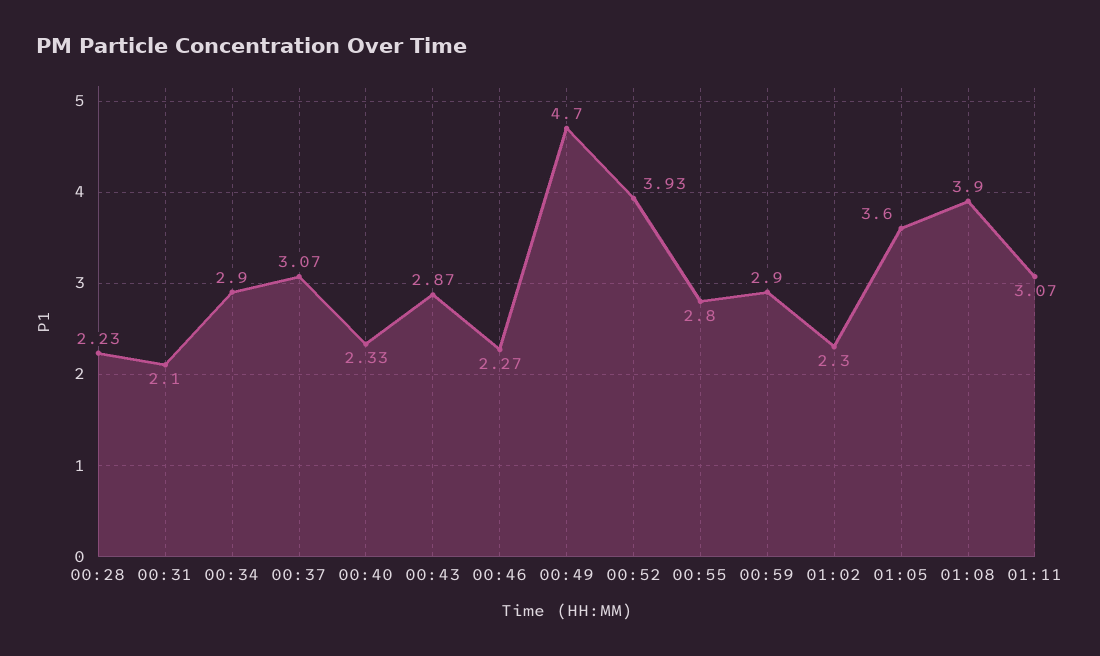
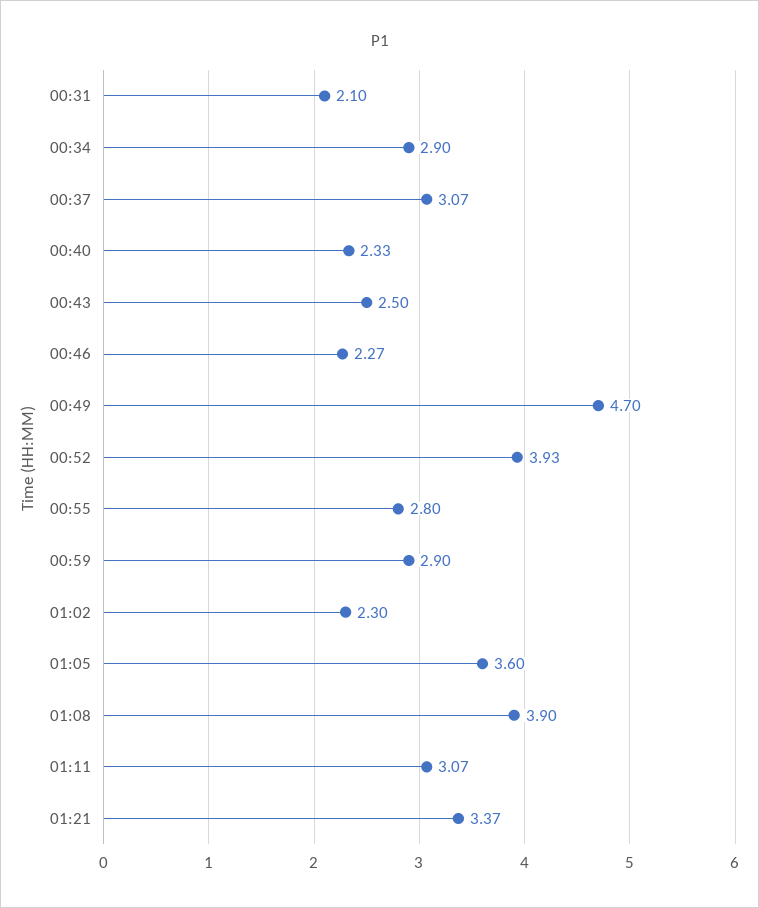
00:28: 2.23 -> none
00:43: 2.87 -> 2.5
01:21: none -> 3.37

